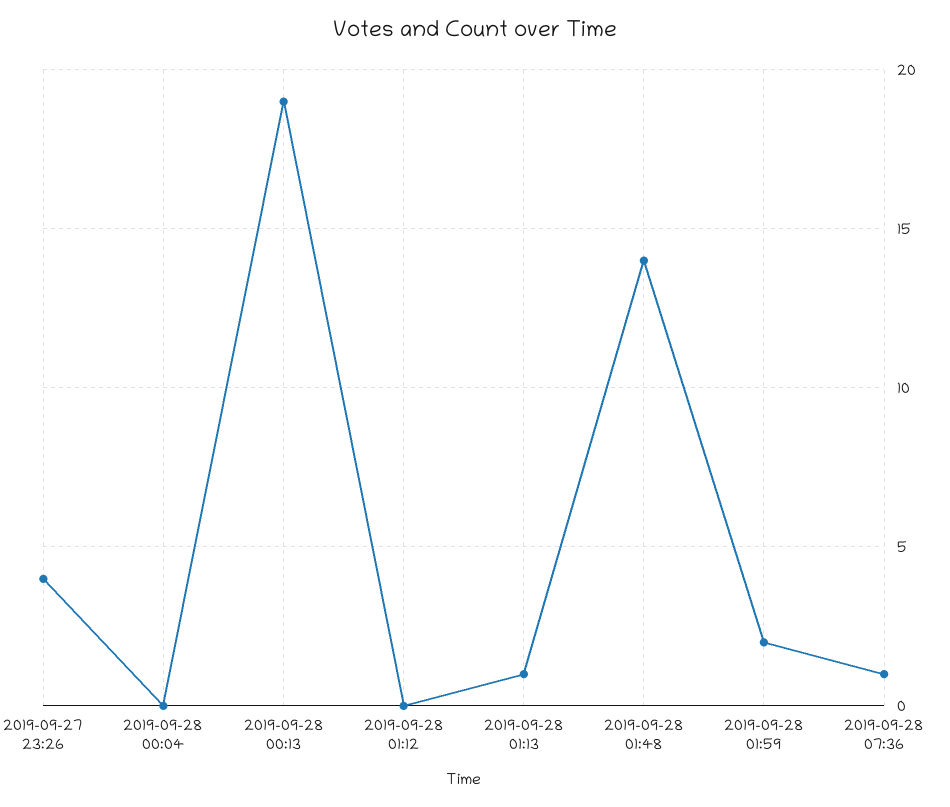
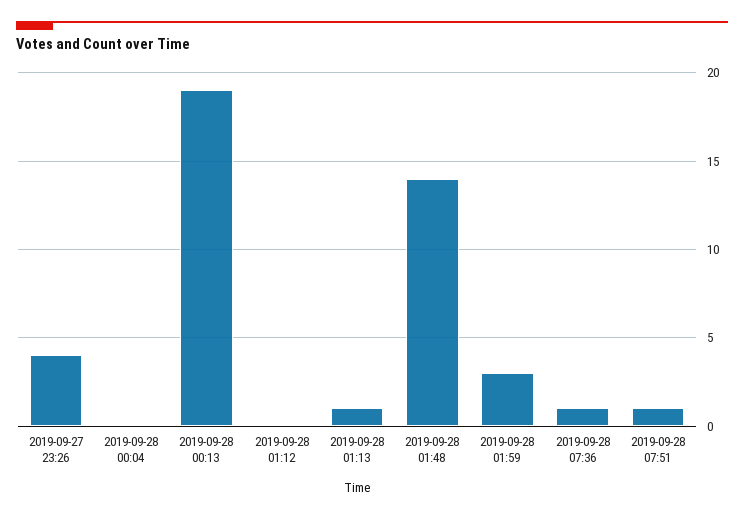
2019-09-28 01:59: 2 -> 3
2019-09-28 07:51: none -> 1

